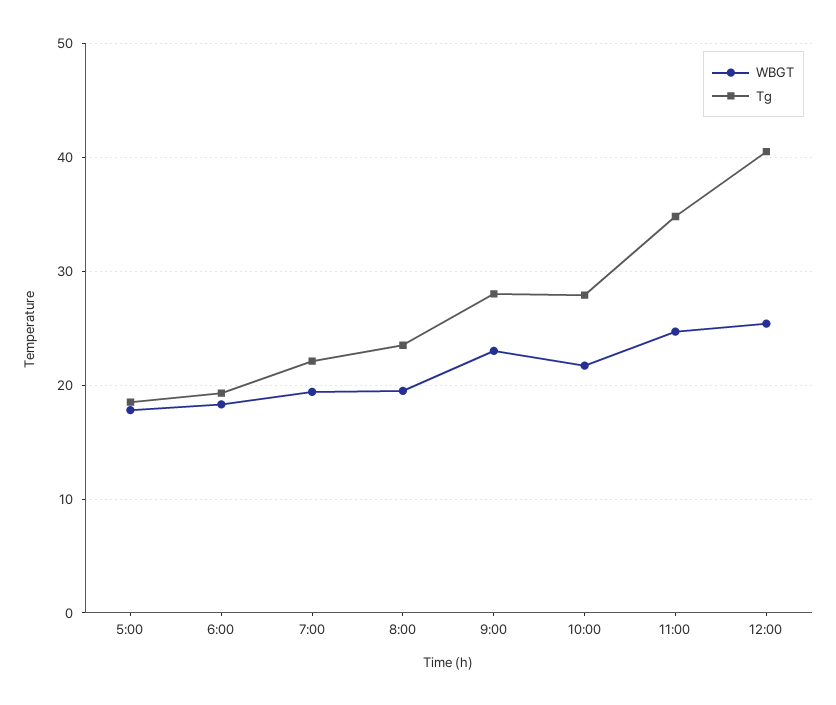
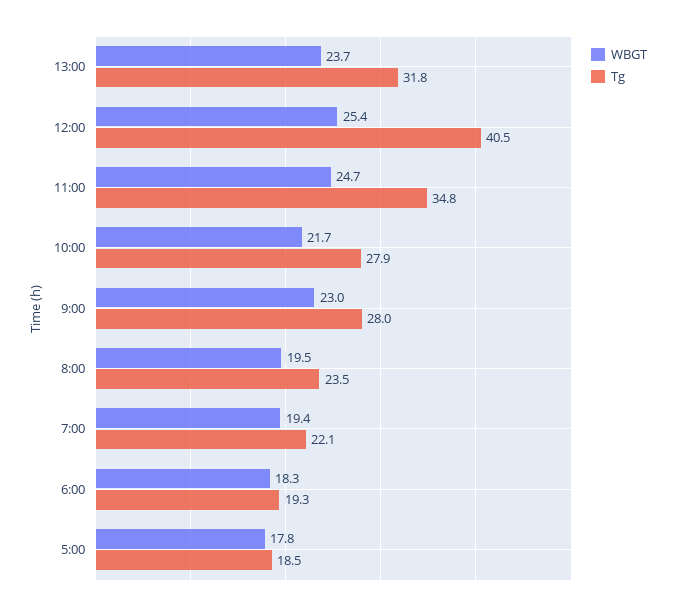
WBGT, 13:00: none -> 23.7
Tg, 13:00: none -> 31.8

